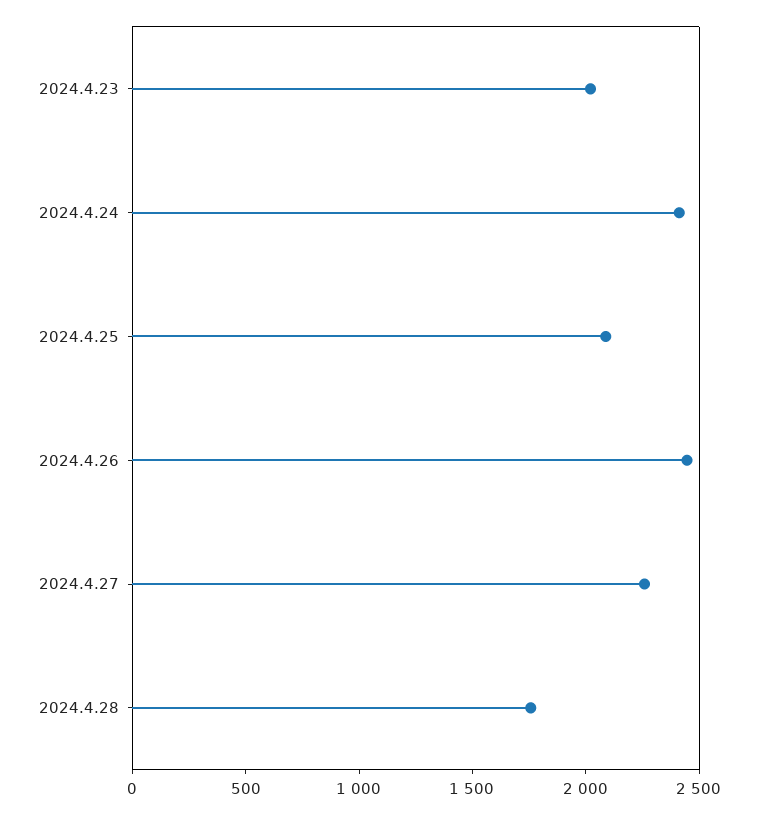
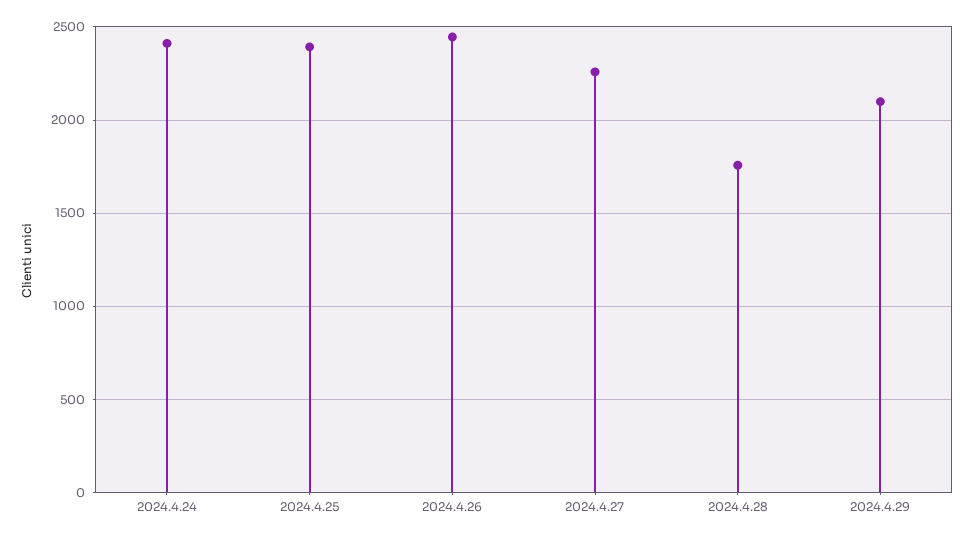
2024.4.23: 2000 -> none
2024.4.25: 2100 -> 2400
2024.4.29: none -> 2100

